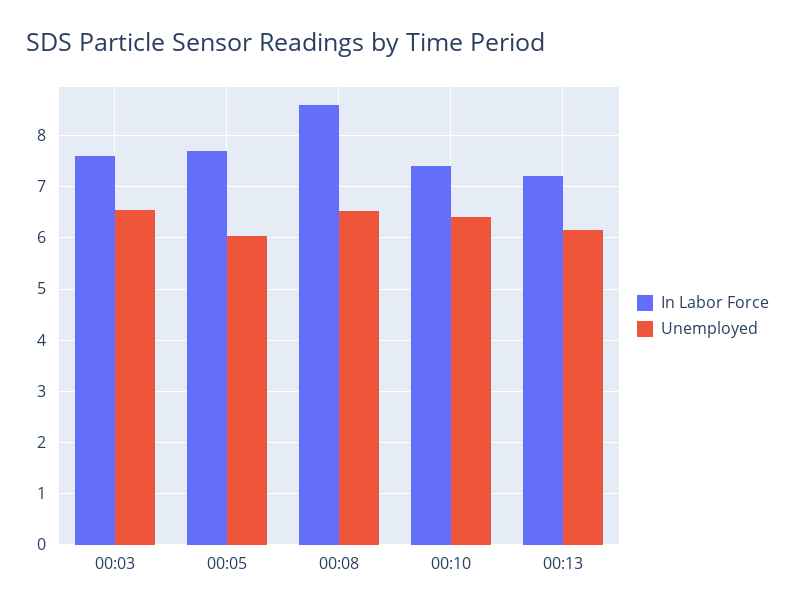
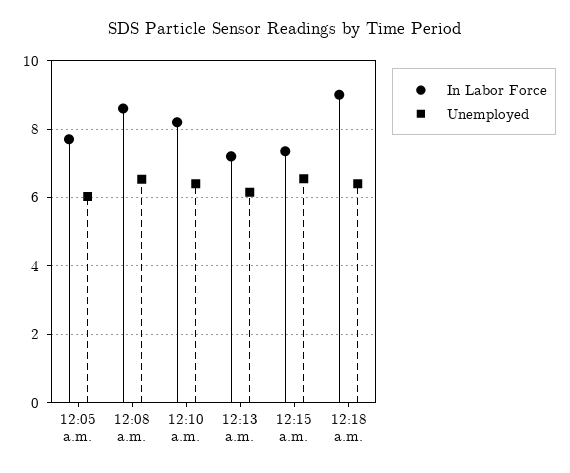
In Labor Force, 00:03: 7.6 -> none
Unemployed, 00:03: 6.6 -> none
In Labor Force, 00:10: 7.4 -> 8.2
In Labor Force, 12:15 a.m.: none -> 7.4
Unemployed, 12:15 a.m.: none -> 6.6
In Labor Force, 12:18 a.m.: none -> 9
Unemployed, 12:18 a.m.: none -> 6.4

